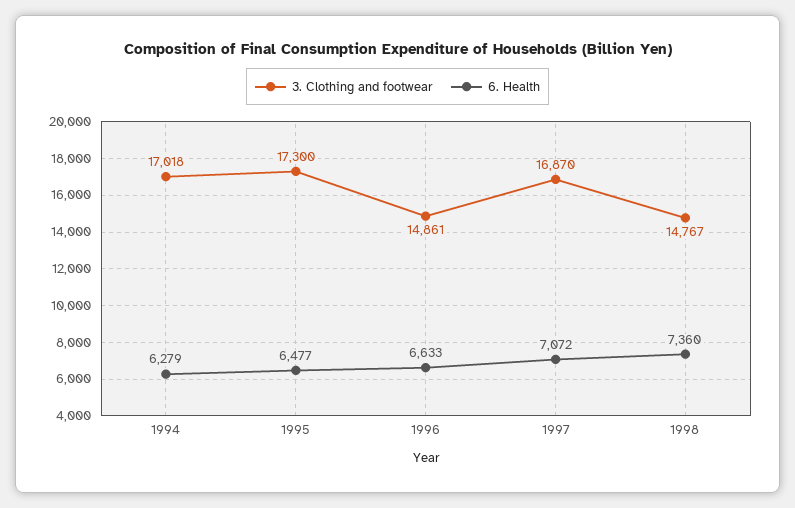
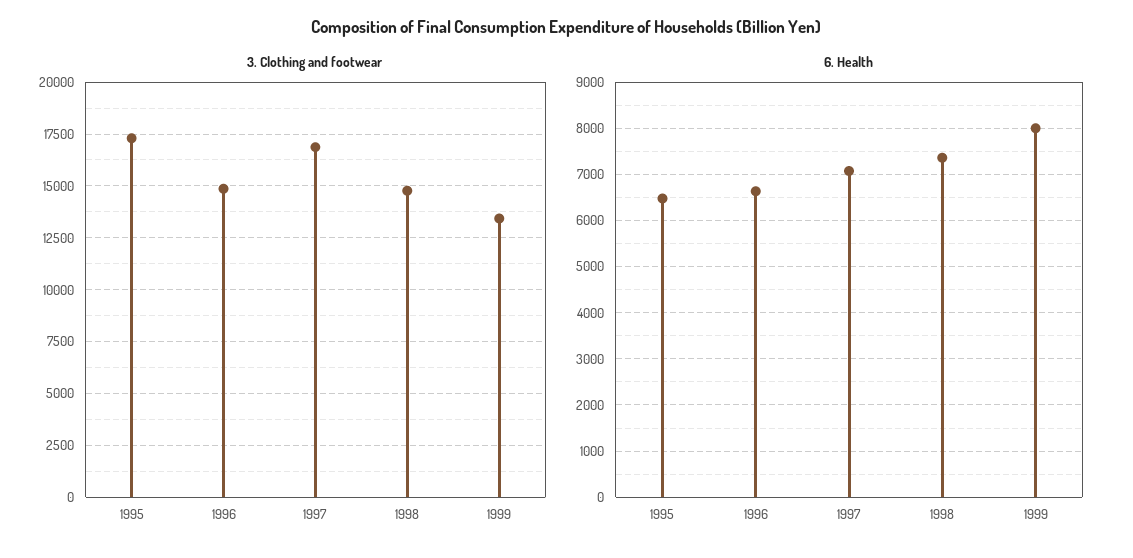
3. Clothing and footwear, 1994: 17018 -> none
6. Health, 1994: 6279 -> none
3. Clothing and footwear, 1999: none -> 13500
6. Health, 1999: none -> 8000

